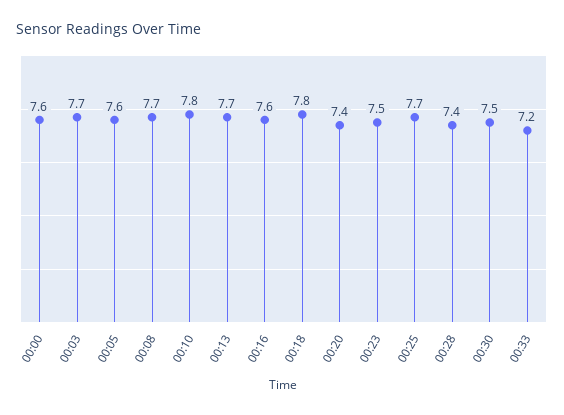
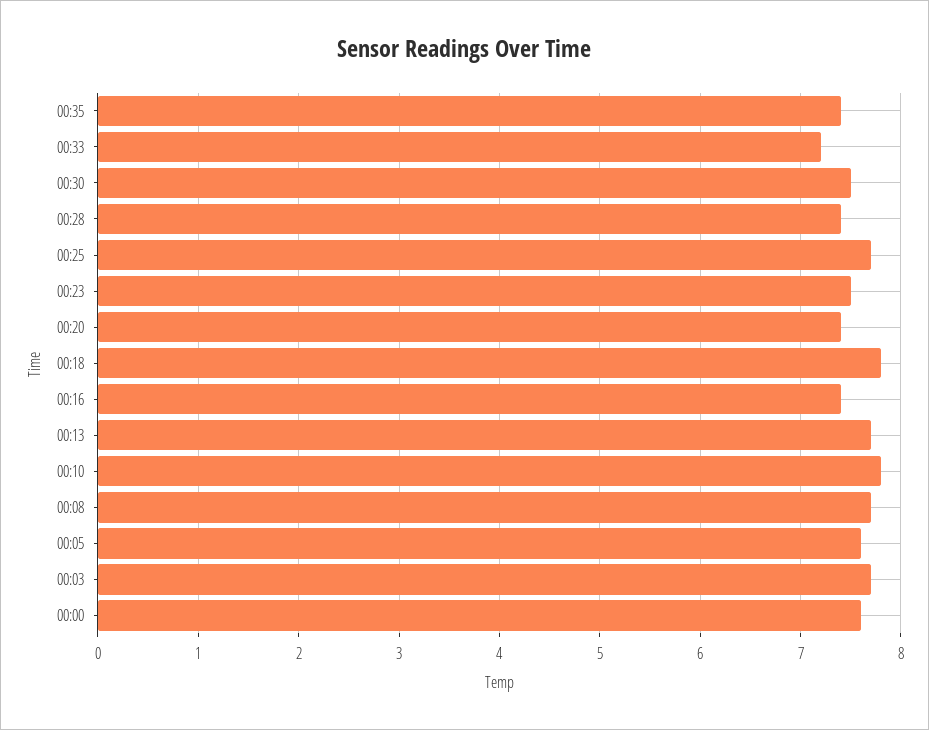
00:16: 7.6 -> 7.4
00:35: none -> 7.4

